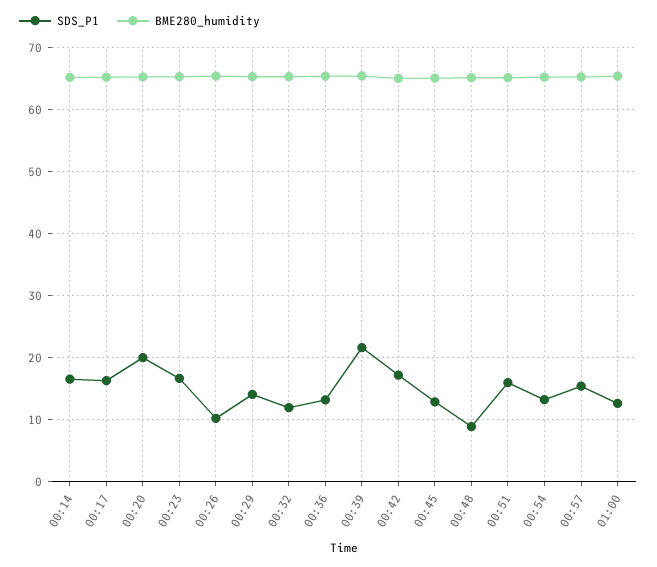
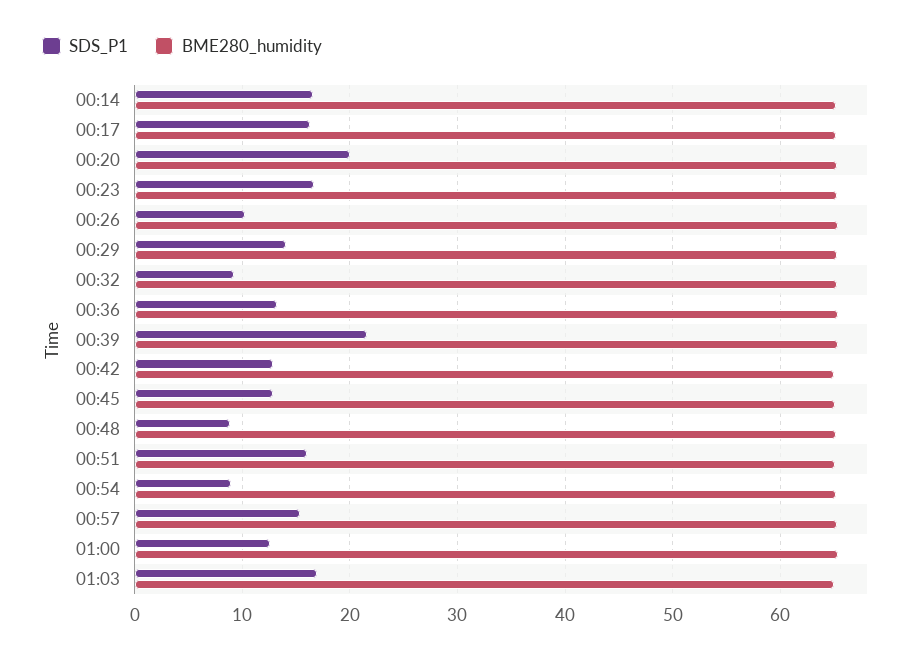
SDS_P1, 00:32: 12 -> 9
SDS_P1, 00:42: 17 -> 13
SDS_P1, 00:54: 13 -> 9
SDS_P1, 01:03: none -> 17
BME280_humidity, 01:03: none -> 65

